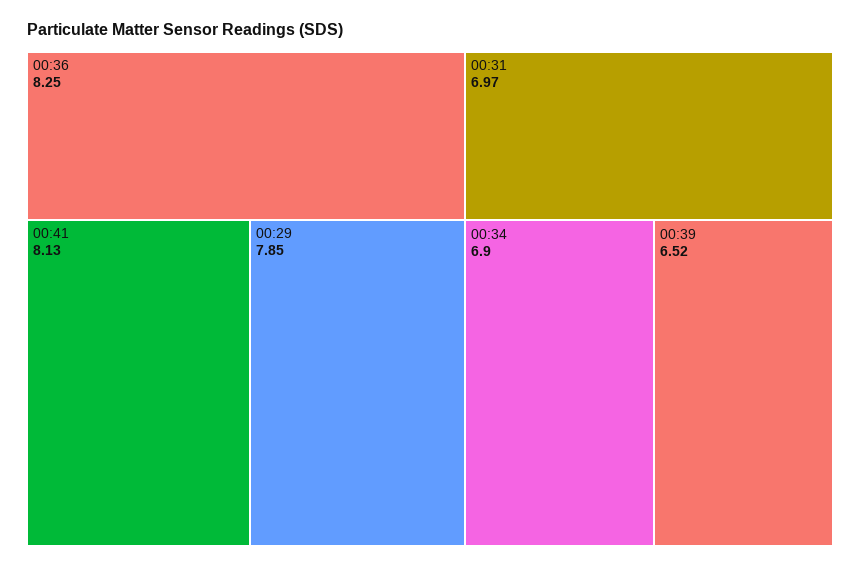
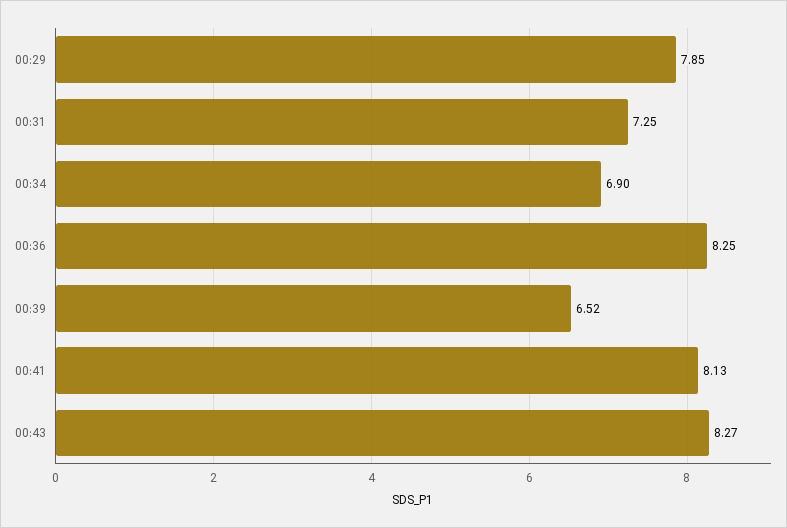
00:31: 6.97 -> 7.25
00:43: none -> 8.27

